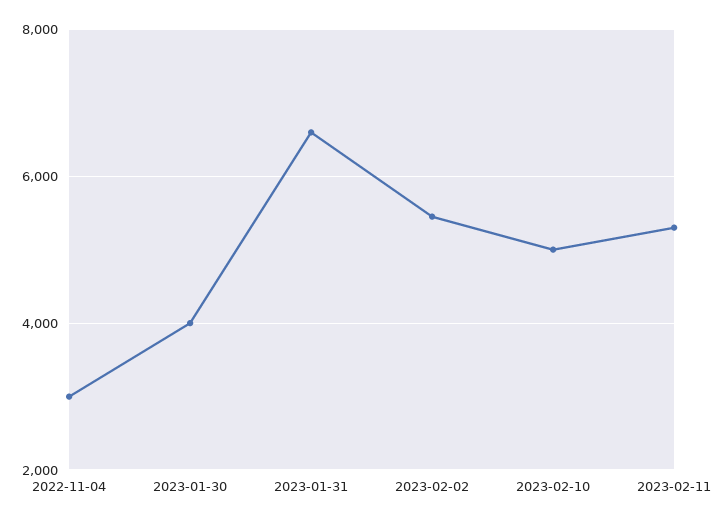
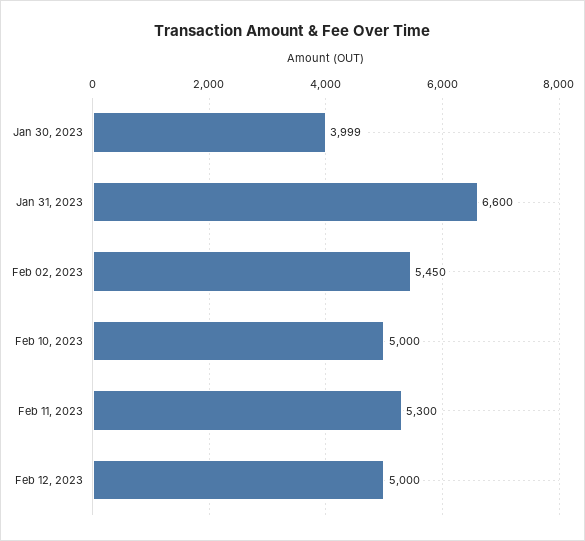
2022-11-04: 3000 -> none
Feb 12, 2023: none -> 5000

